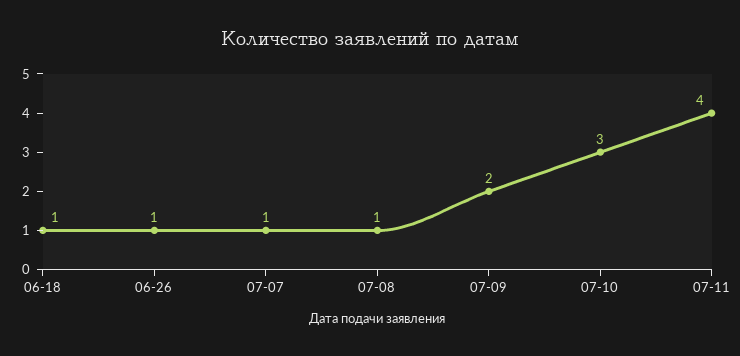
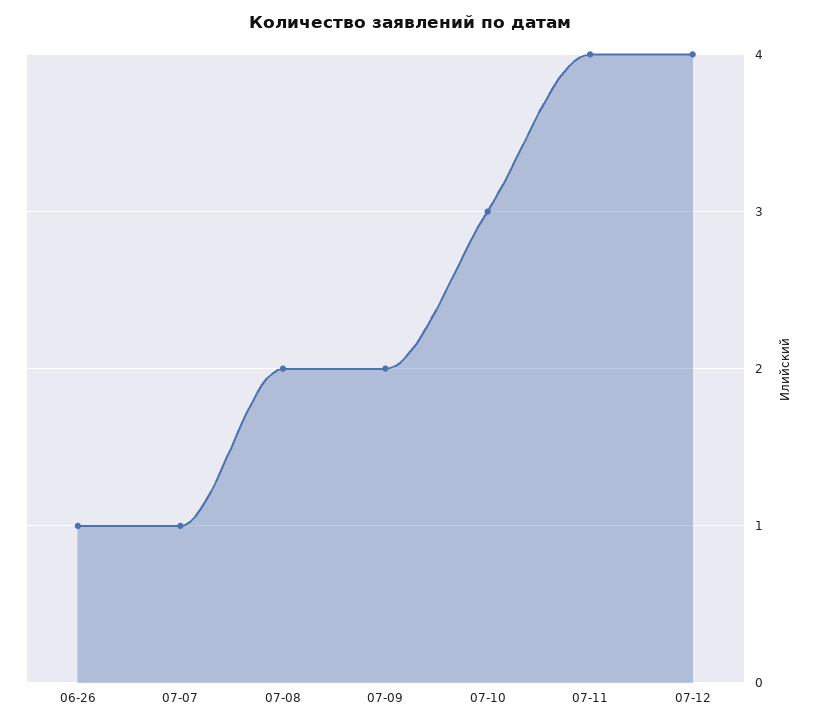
06-18: 1 -> none
07-08: 1 -> 2
07-12: none -> 4

